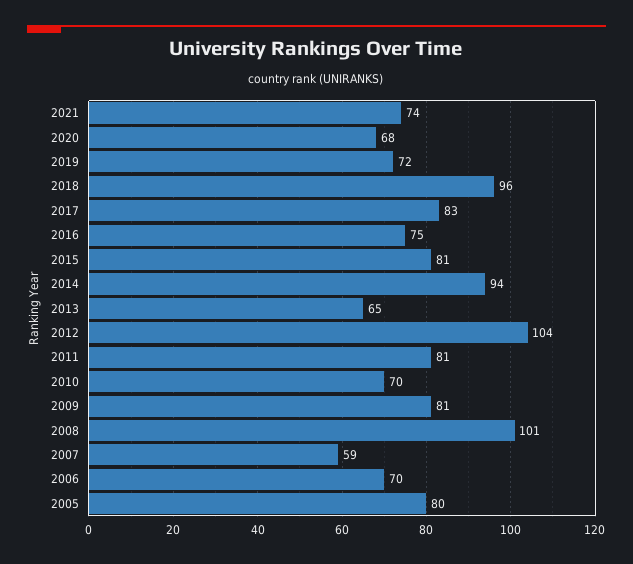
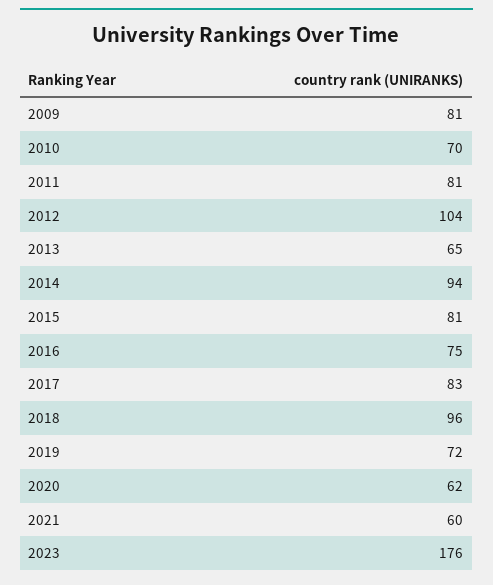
2021: 74 -> 60
2020: 68 -> 62
2008: 101 -> none
2007: 59 -> none
2006: 70 -> none
2005: 80 -> none
2023: none -> 176

